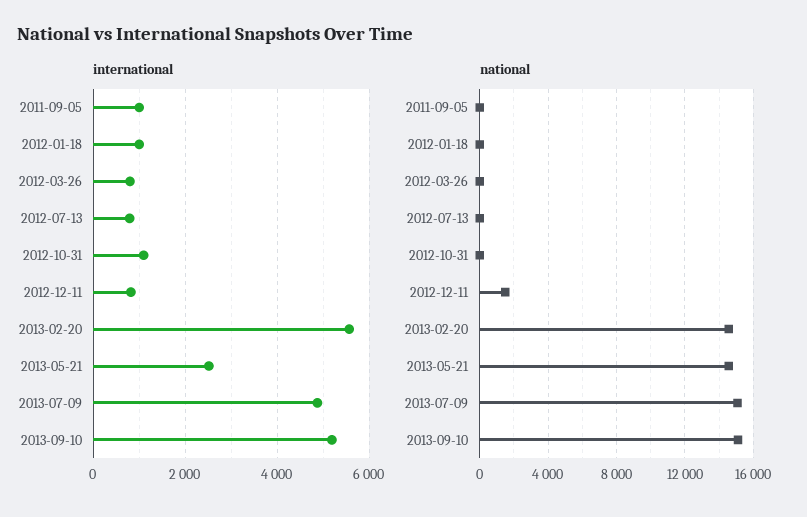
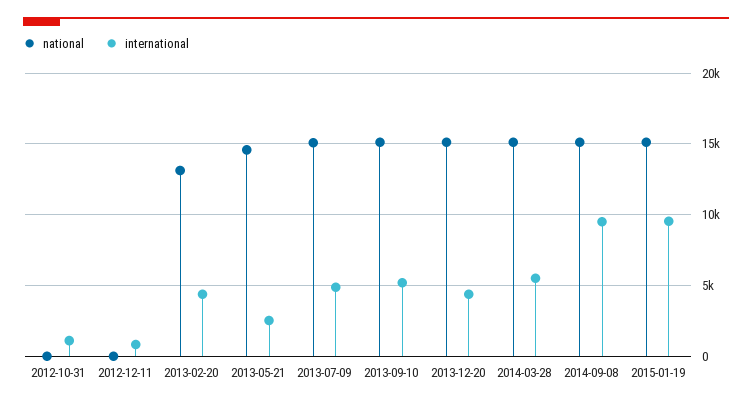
international, 2011-09-05: 1000 -> none
international, 2012-01-18: 1000 -> none
international, 2012-03-26: 800 -> none
international, 2012-07-13: 800 -> none
international, 2013-02-20: 5600 -> 4500
national, 2011-09-05: 0 -> none
national, 2012-01-18: 0 -> none
national, 2012-03-26: 0 -> none
national, 2012-07-13: 0 -> none
national, 2012-12-11: 1500 -> 0
national, 2013-02-20: 14500 -> 13000
national, 2013-12-20: none -> 15000
international, 2013-12-20: none -> 4500
national, 2014-03-28: none -> 15000
international, 2014-03-28: none -> 5500
national, 2014-09-08: none -> 15000
international, 2014-09-08: none -> 9500
national, 2015-01-19: none -> 15000
international, 2015-01-19: none -> 9500

